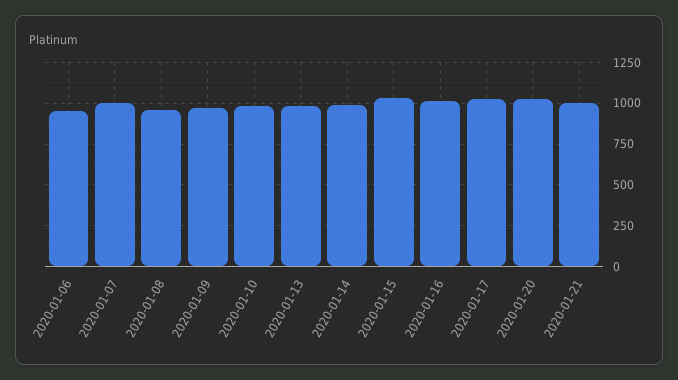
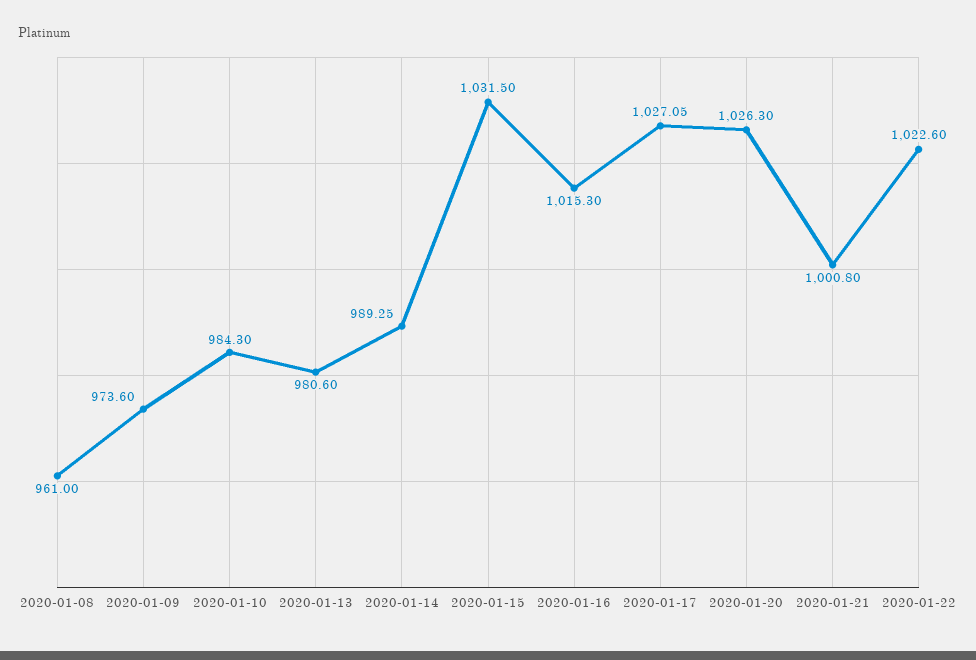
2020-01-06: 950 -> none
2020-01-07: 1000 -> none
2020-01-22: none -> 1022.6

